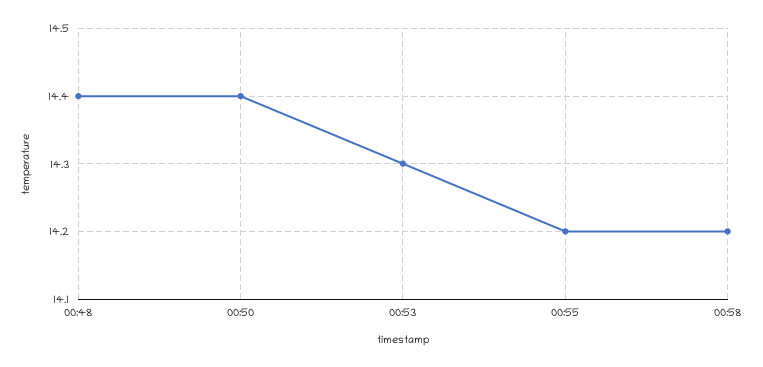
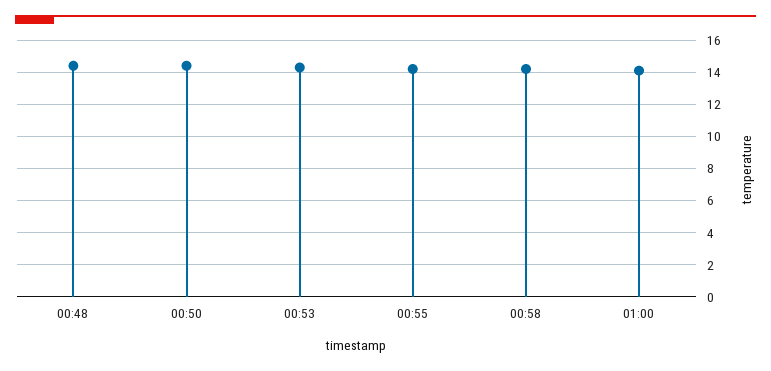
01:00: none -> 14

